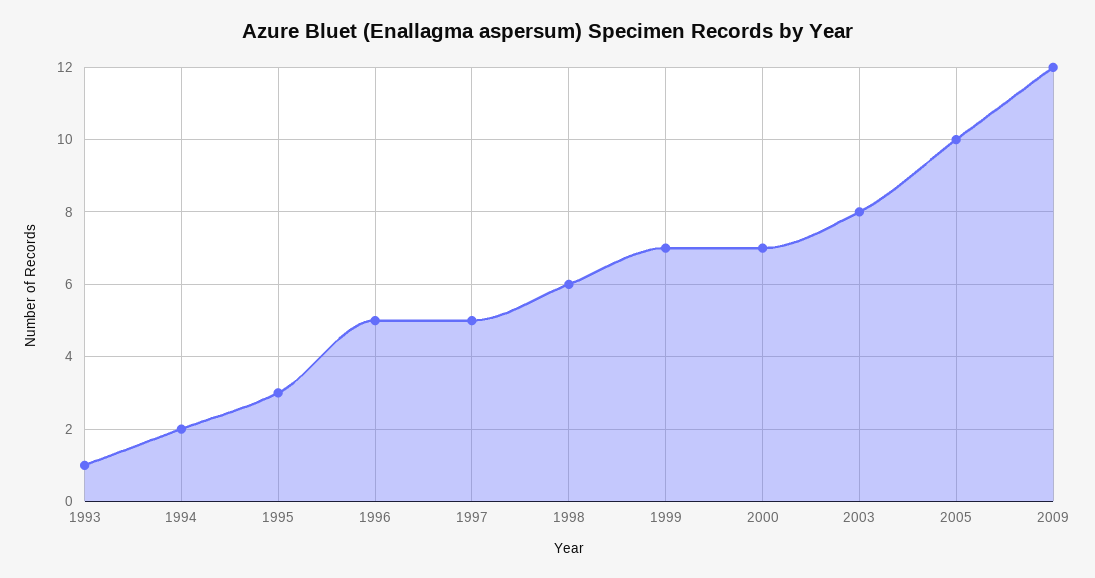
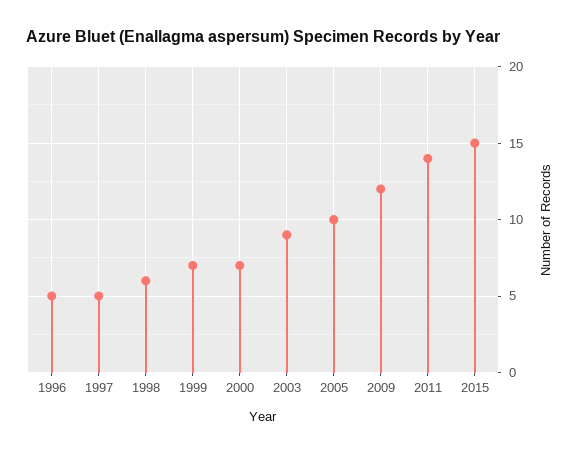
1993: 1 -> none
1994: 2 -> none
1995: 3 -> none
2003: 8 -> 9
2011: none -> 14
2015: none -> 15

